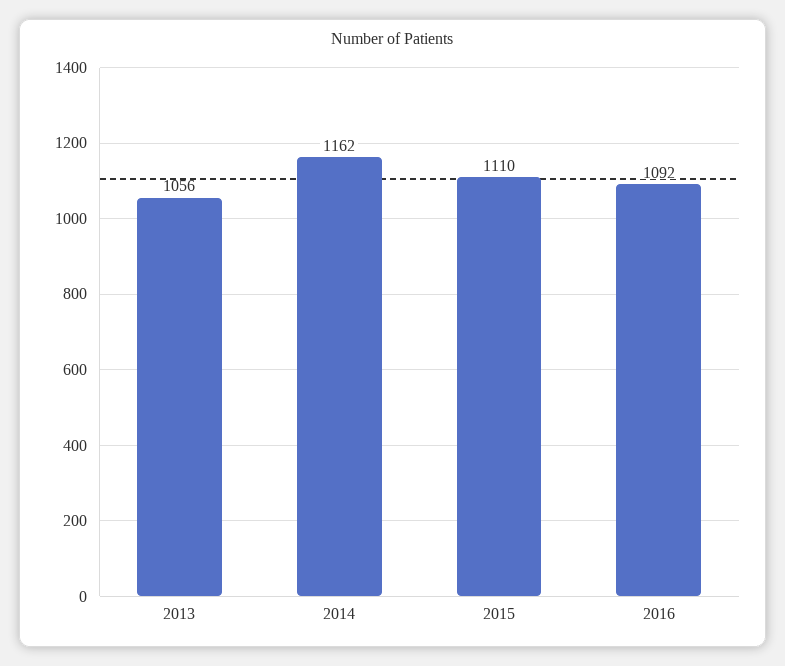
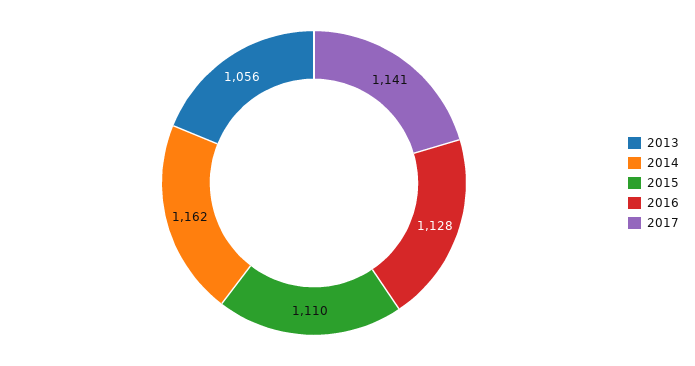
2016: 1092 -> 1128
2017: none -> 1141

